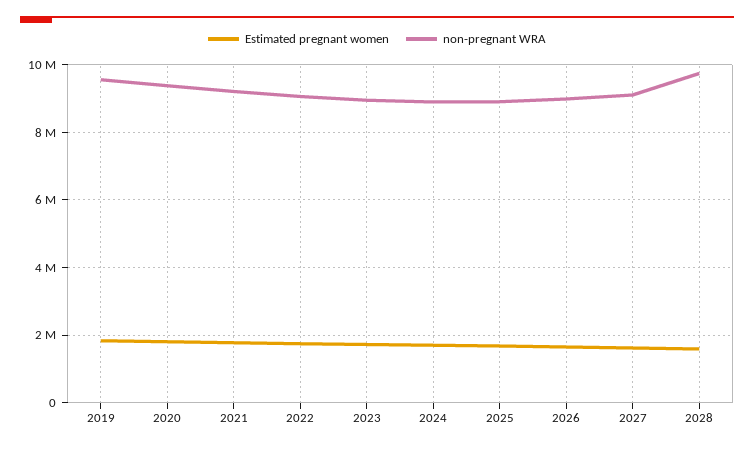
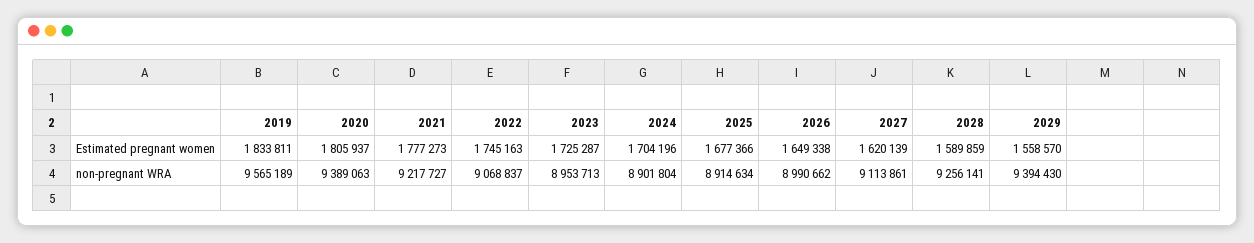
non-pregnant WRA, 2028: 9800000 -> 9256141
Estimated pregnant women, 2029: none -> 1558570
non-pregnant WRA, 2029: none -> 9394430

